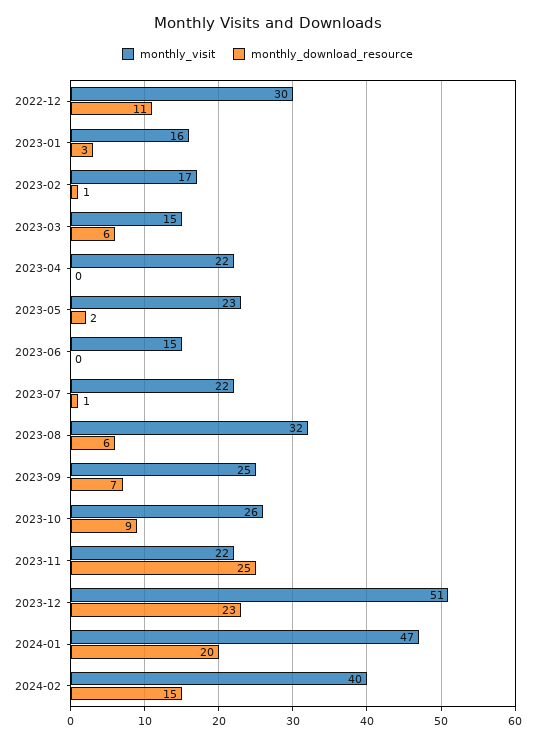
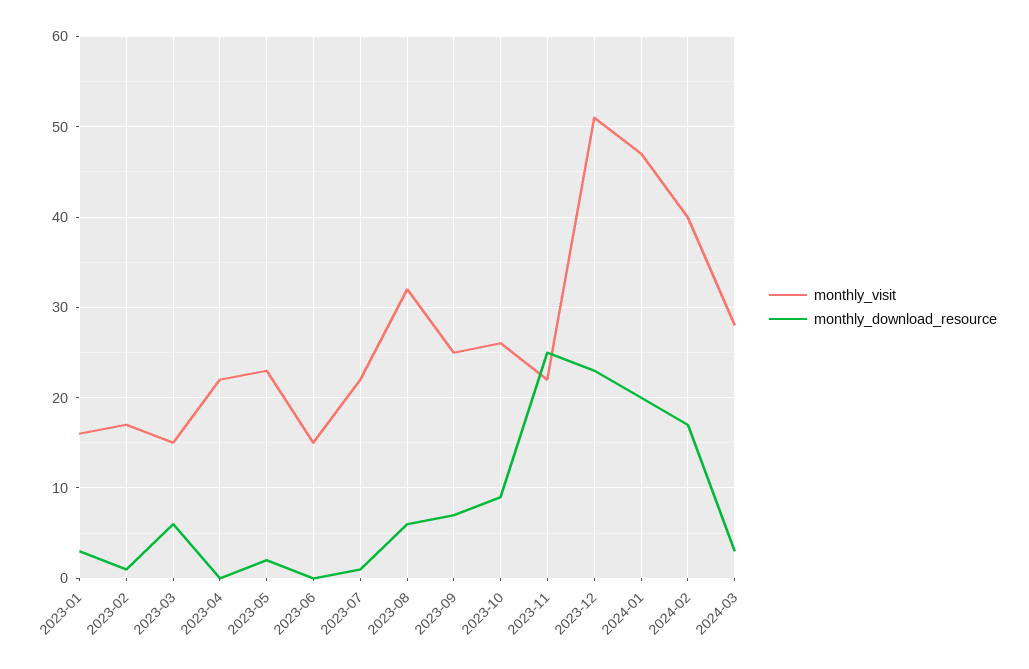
monthly_visit, 2022-12: 30 -> none
monthly_download_resource, 2022-12: 11 -> none
monthly_download_resource, 2024-02: 15 -> 17
monthly_visit, 2024-03: none -> 28
monthly_download_resource, 2024-03: none -> 3

